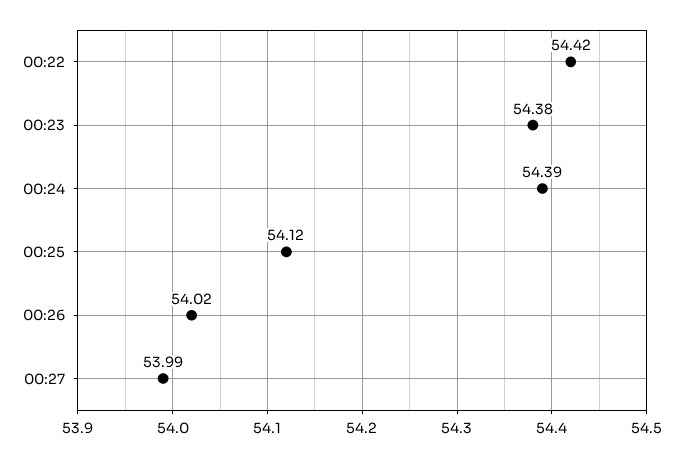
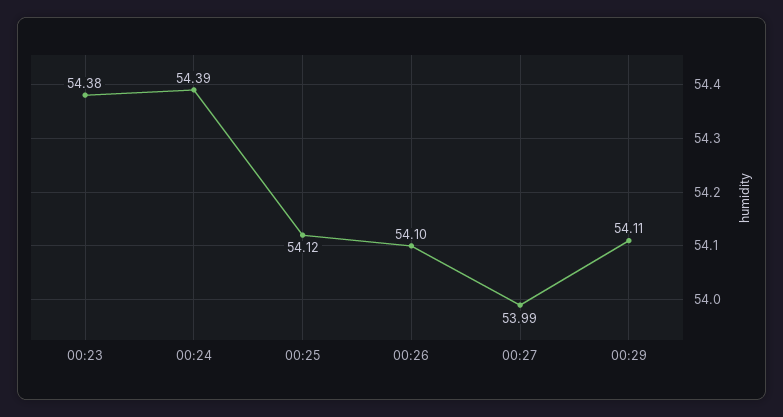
00:22: 54.42 -> none
00:26: 54.02 -> 54.1
00:29: none -> 54.11

